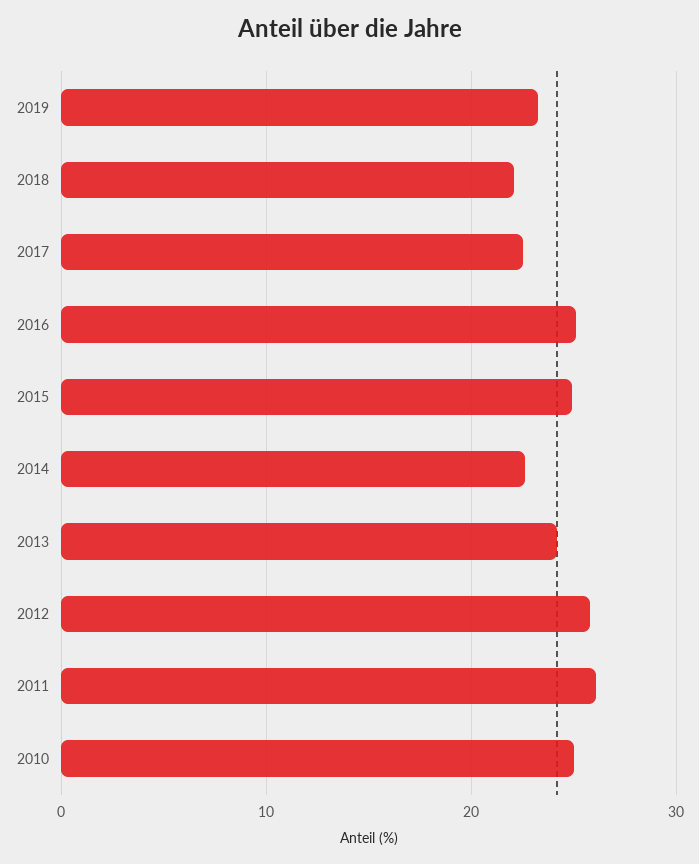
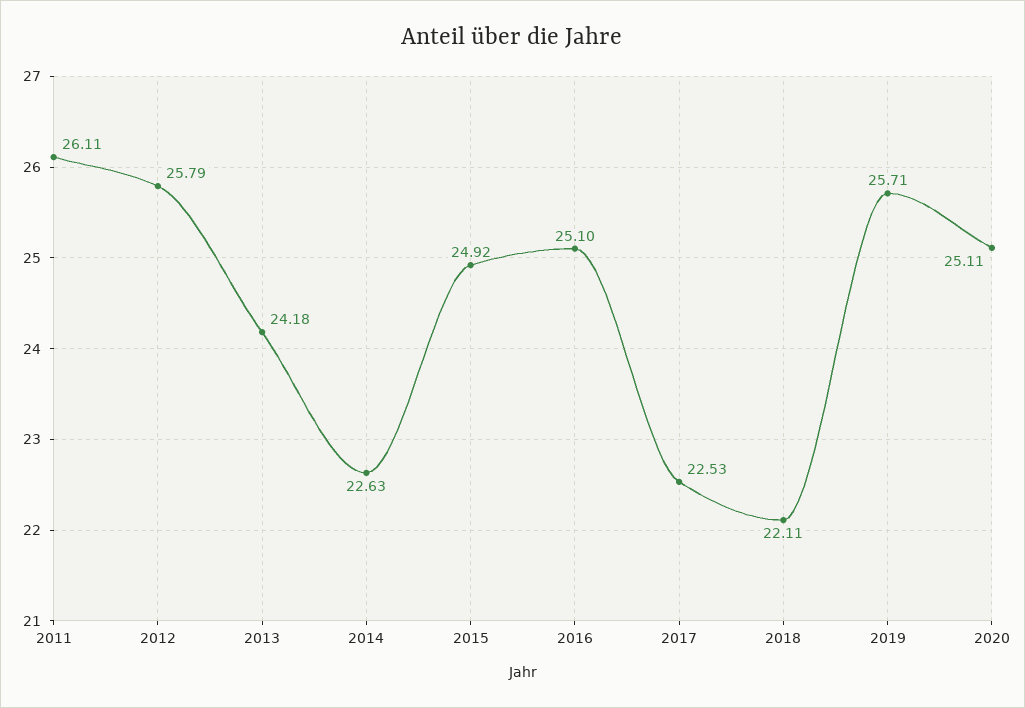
2019: 23 -> 25.71
2010: 25 -> none
2020: none -> 25.11

